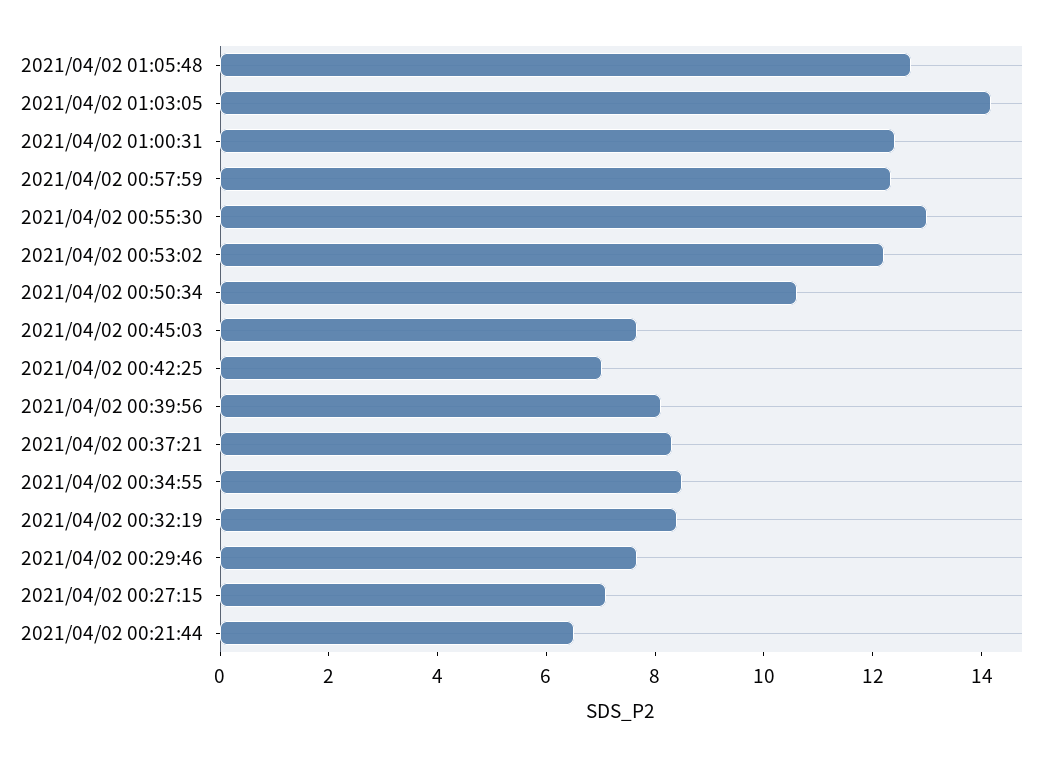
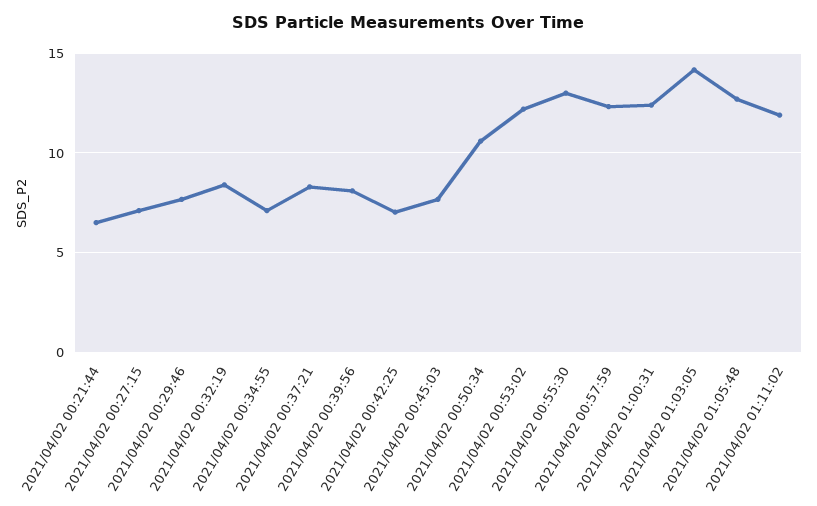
2021/04/02 00:34:55: 8.5 -> 7
2021/04/02 01:11:02: none -> 12

